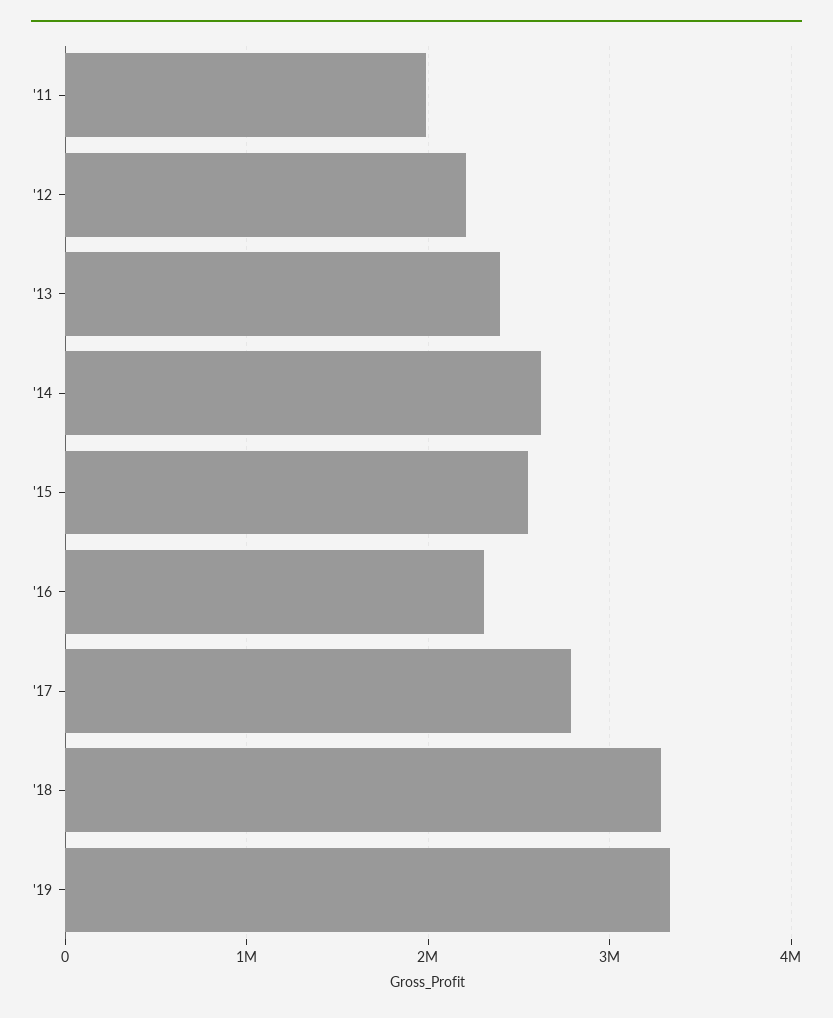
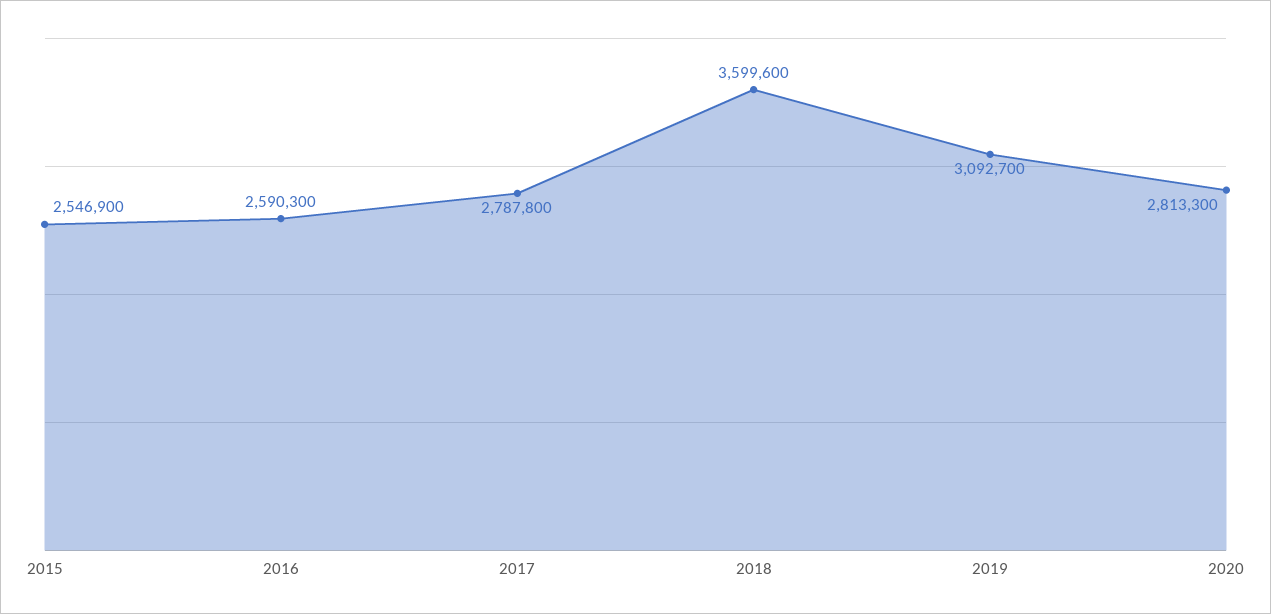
'11: 2000000 -> none
'12: 2200000 -> none
'13: 2400000 -> none
'14: 2600000 -> none
'16: 2300000 -> 2590300
'18: 3300000 -> 3599600
'19: 3300000 -> 3092700
2020: none -> 2813300

